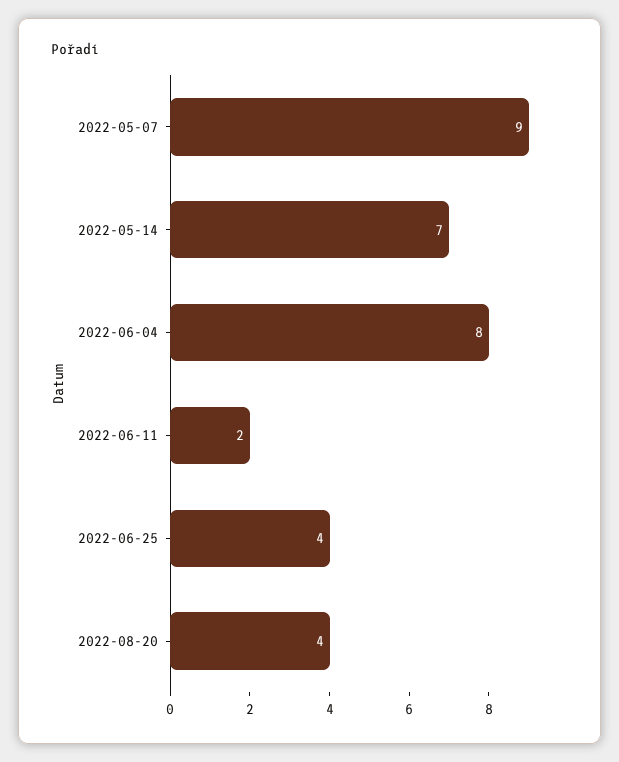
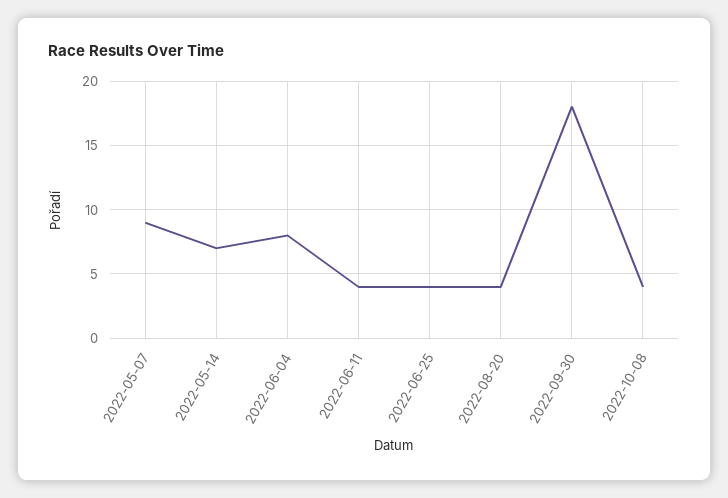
2022-06-11: 2 -> 4
2022-09-30: none -> 18
2022-10-08: none -> 4

